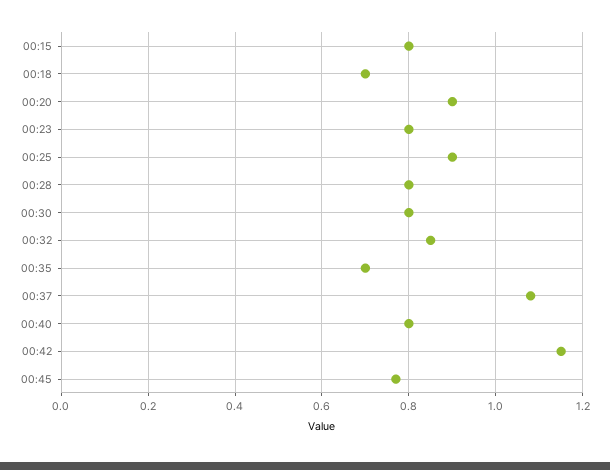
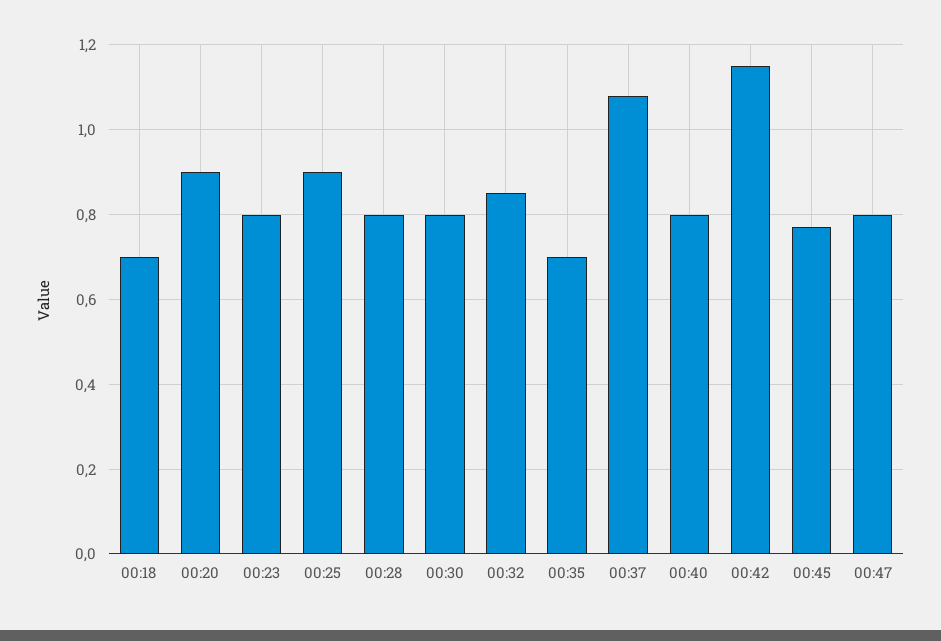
00:15: 0.8 -> none
00:47: none -> 0.8

